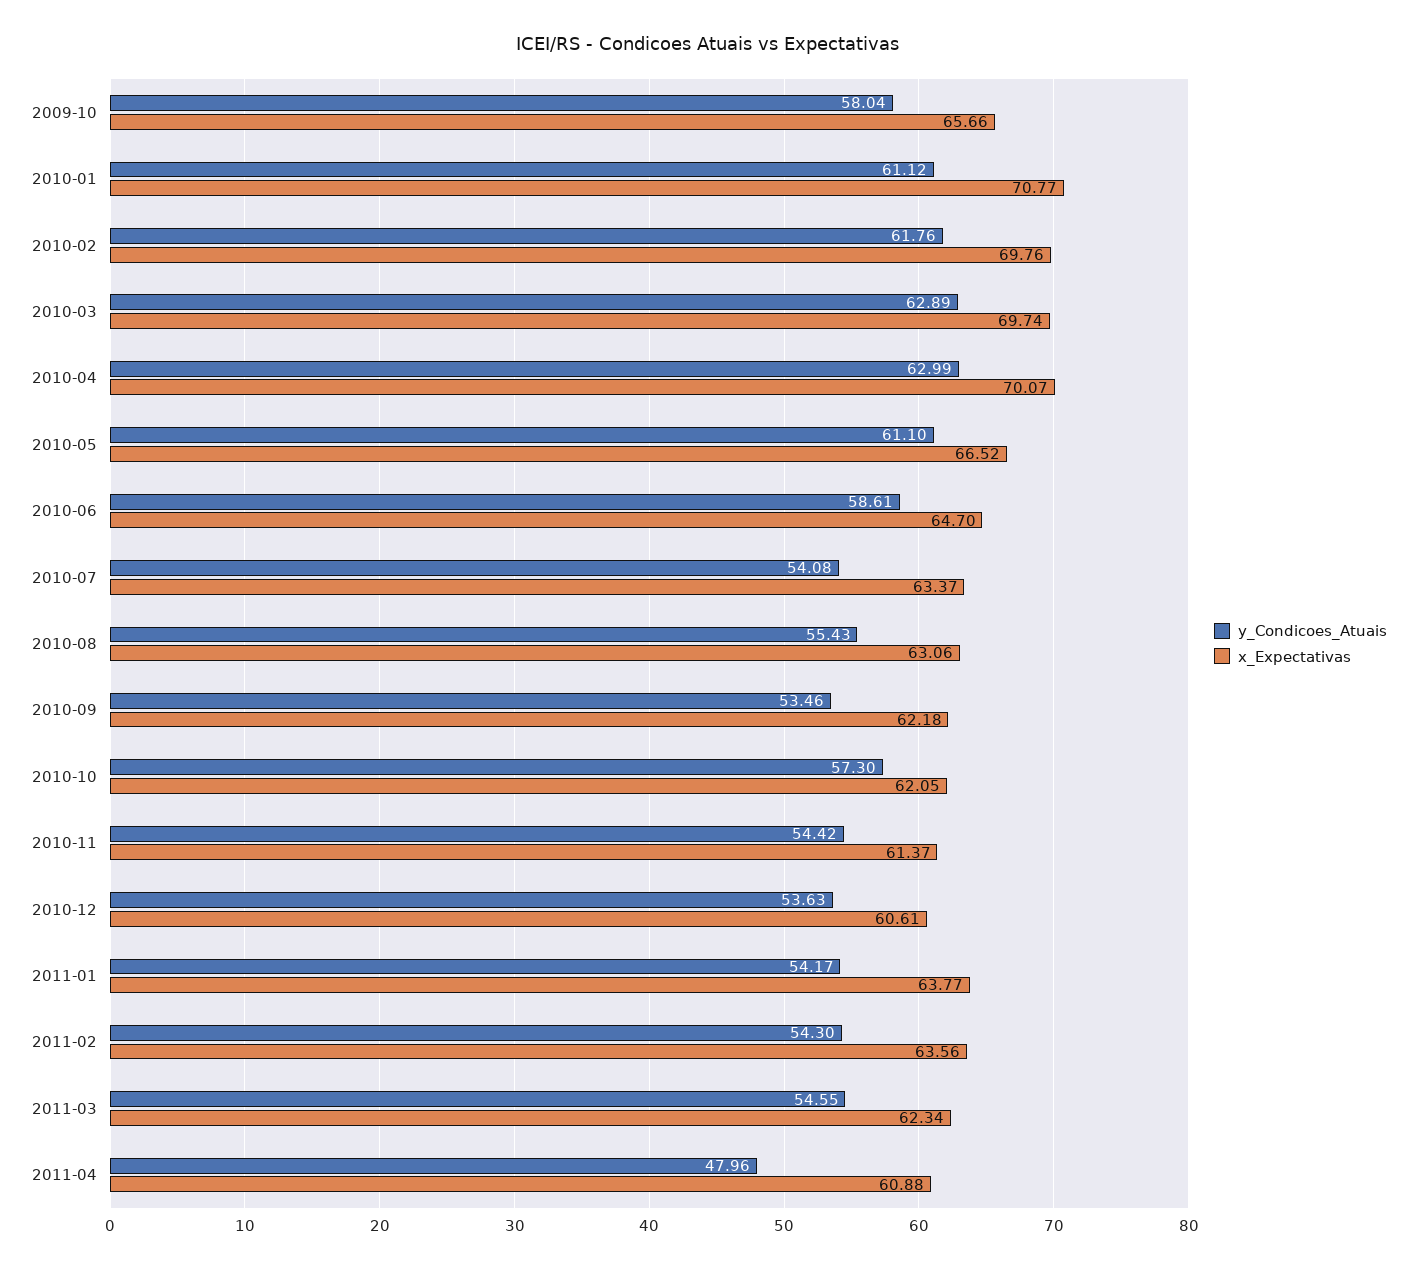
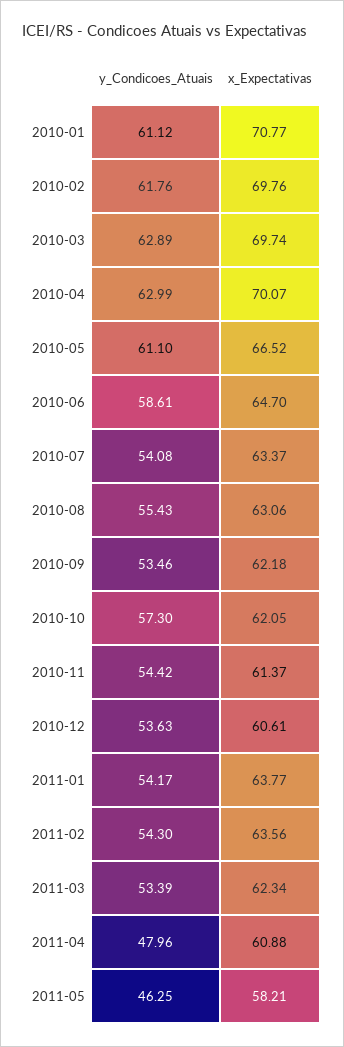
y_Condicoes_Atuais, 2009-10: 58.04 -> none
x_Expectativas, 2009-10: 65.66 -> none
y_Condicoes_Atuais, 2011-03: 54.55 -> 53.39
y_Condicoes_Atuais, 2011-05: none -> 46.25
x_Expectativas, 2011-05: none -> 58.21

